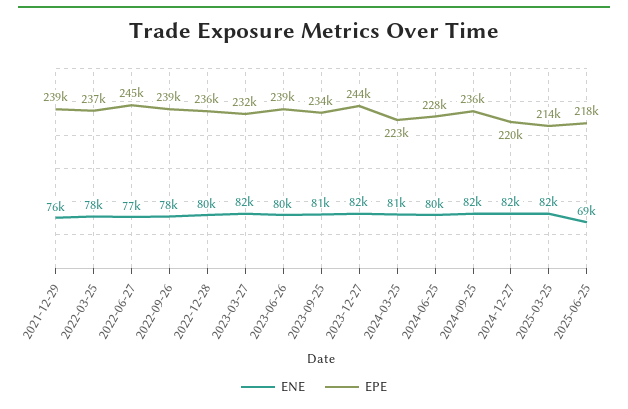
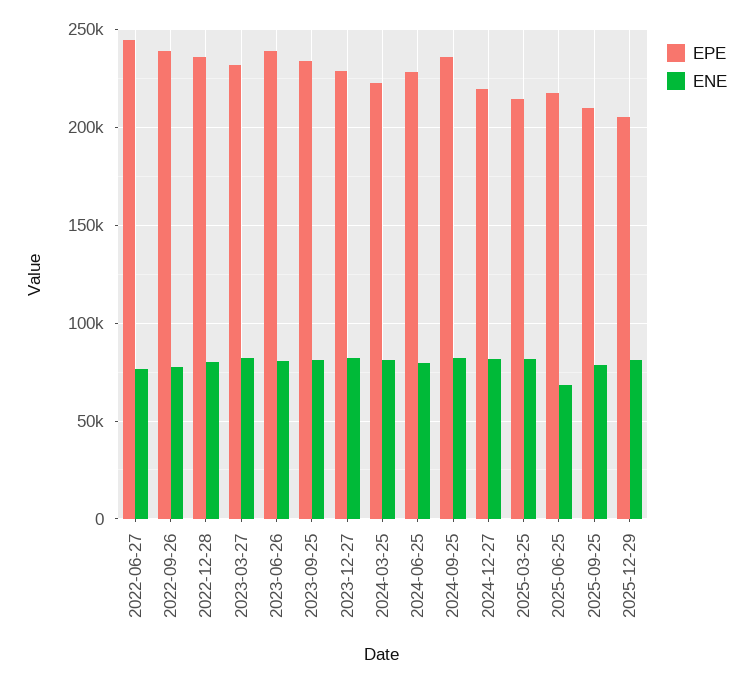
ENE, 2021-12-29: 76000 -> none
EPE, 2021-12-29: 239000 -> none
ENE, 2022-03-25: 78000 -> none
EPE, 2022-03-25: 237000 -> none
EPE, 2023-12-27: 244000 -> 230000
EPE, 2025-09-25: none -> 210000
ENE, 2025-09-25: none -> 80000
EPE, 2025-12-29: none -> 205000
ENE, 2025-12-29: none -> 80000

